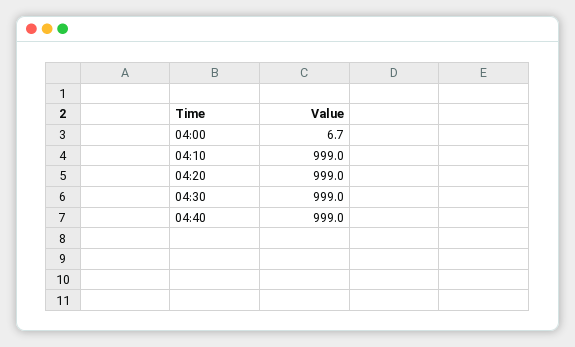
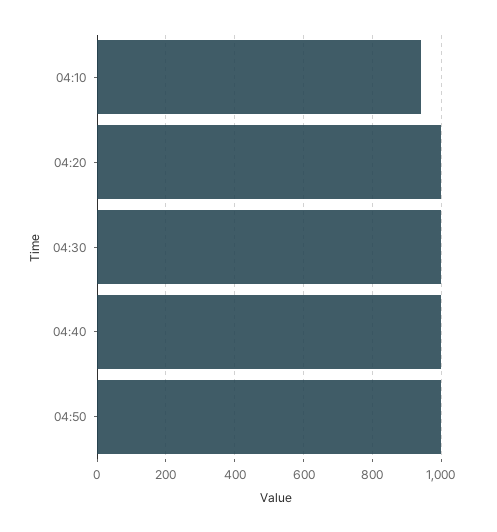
04:00: 6.7 -> none
04:10: 999 -> 940
04:50: none -> 1000

